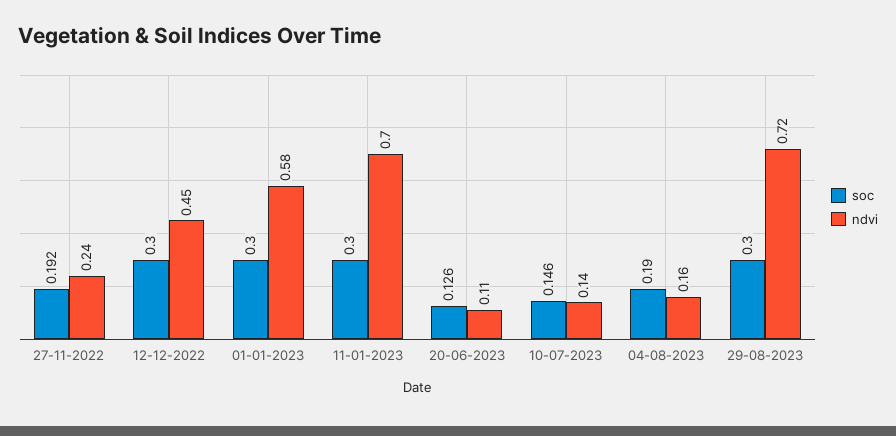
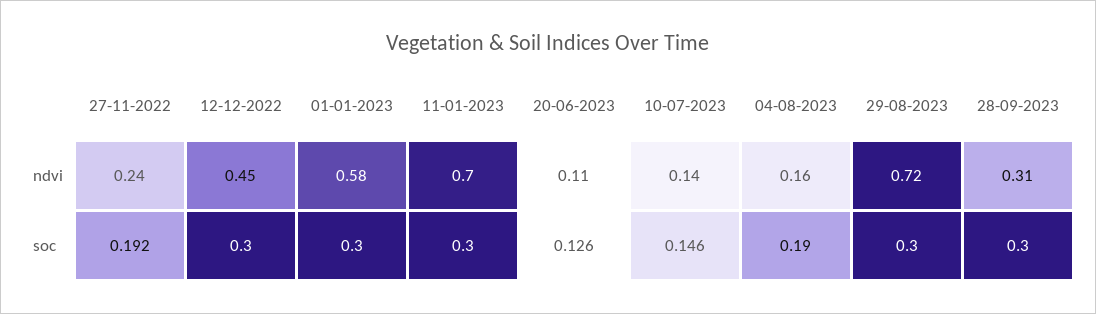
ndvi, 28-09-2023: none -> 0.31
soc, 28-09-2023: none -> 0.3

